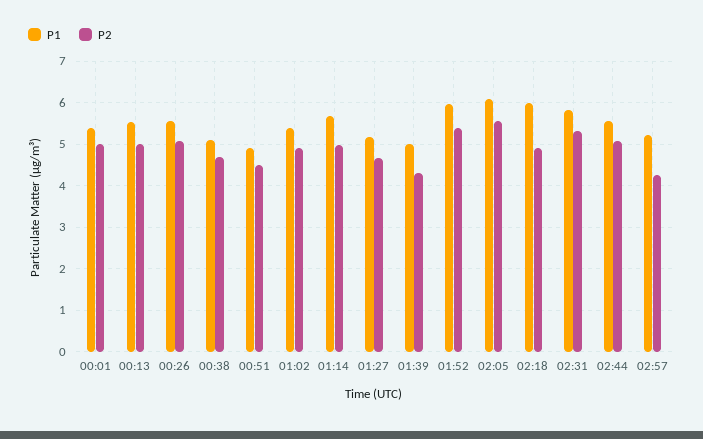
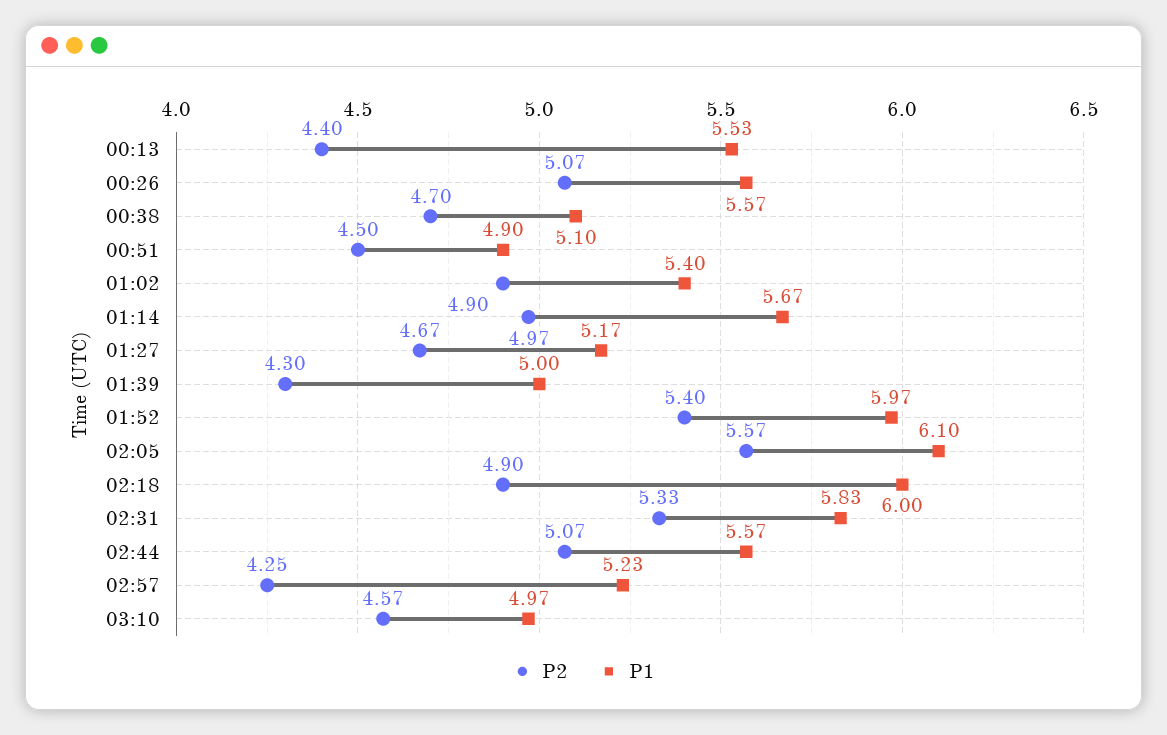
P1, 00:01: 5.4 -> none
P2, 00:01: 5 -> none
P2, 00:13: 5 -> 4.4
P2, 03:10: none -> 4.57
P1, 03:10: none -> 4.97

